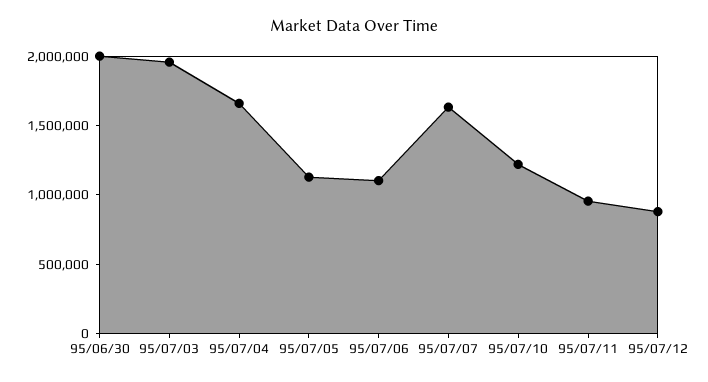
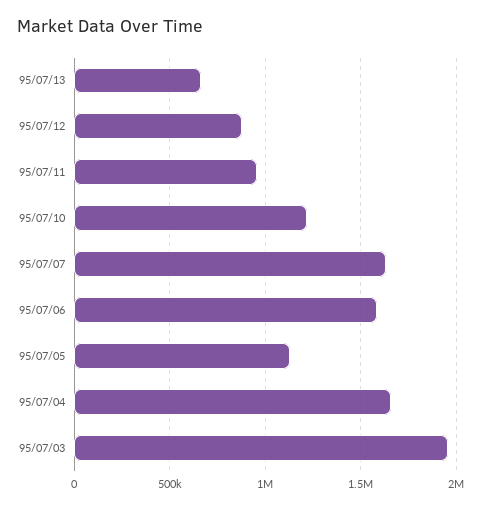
95/06/30: 2000000 -> none
95/07/06: 1100000 -> 1600000
95/07/13: none -> 650000

